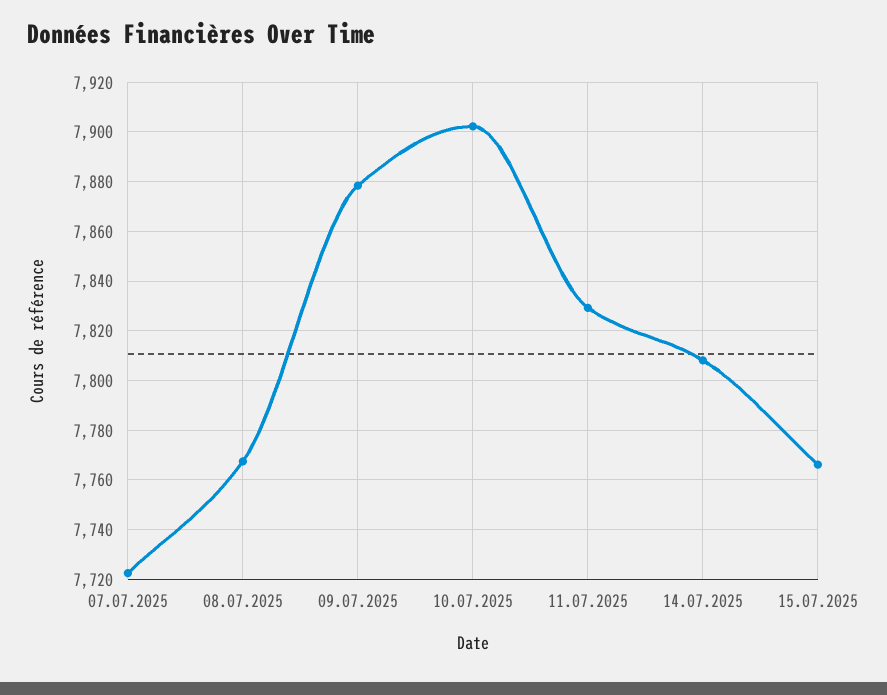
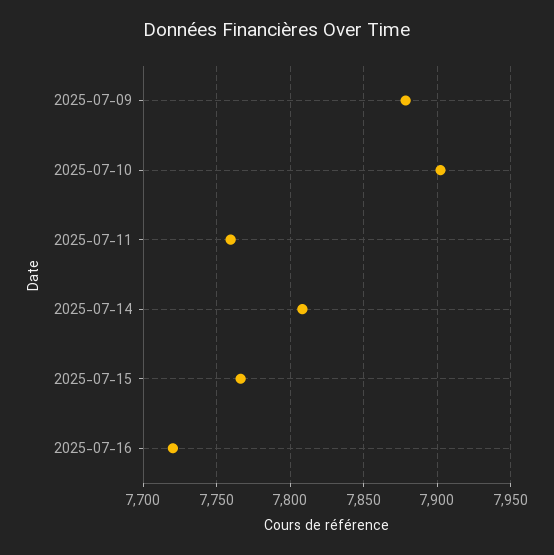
07.07.2025: 7722.5 -> none
08.07.2025: 7767.5 -> none
11.07.2025: 7830 -> 7760
2025-07-16: none -> 7720

